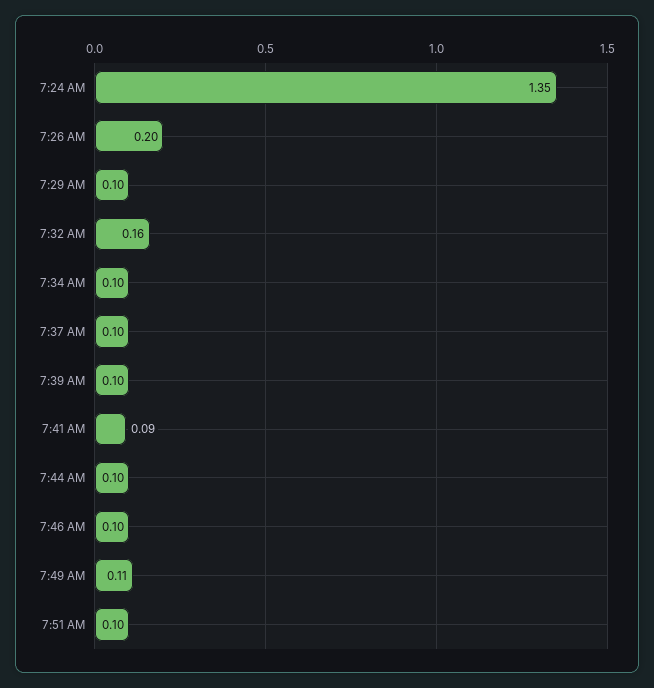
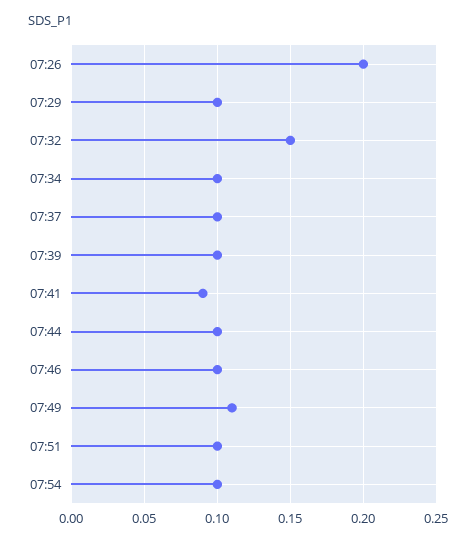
7:24 AM: 1.35 -> none
7:32 AM: 0.16 -> 0.15
07:54: none -> 0.1

